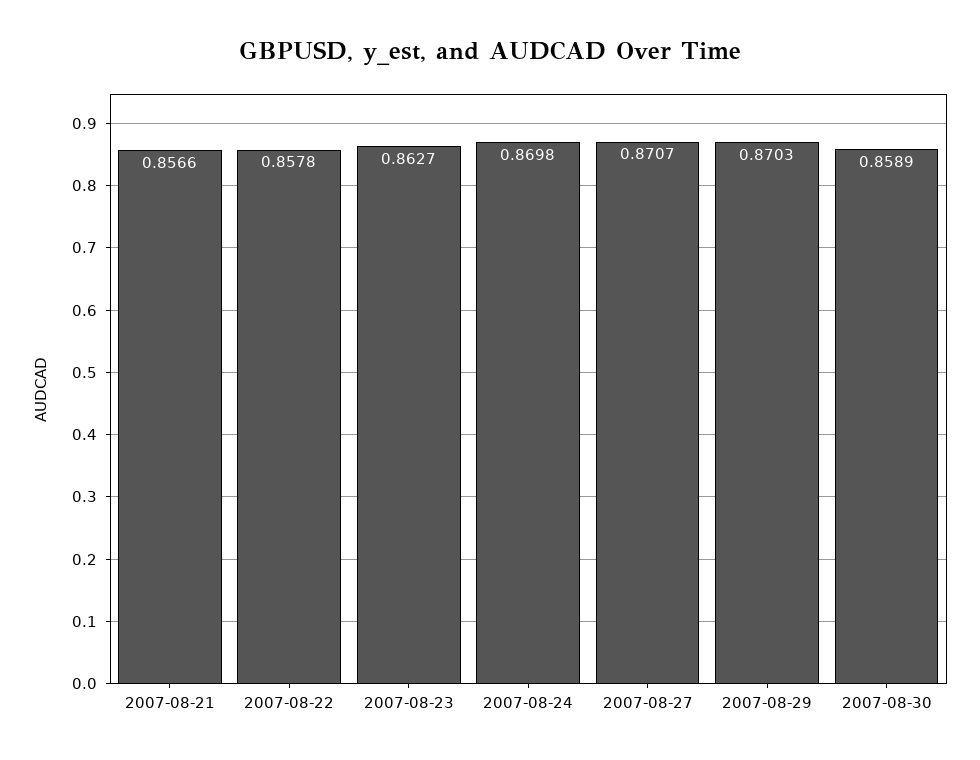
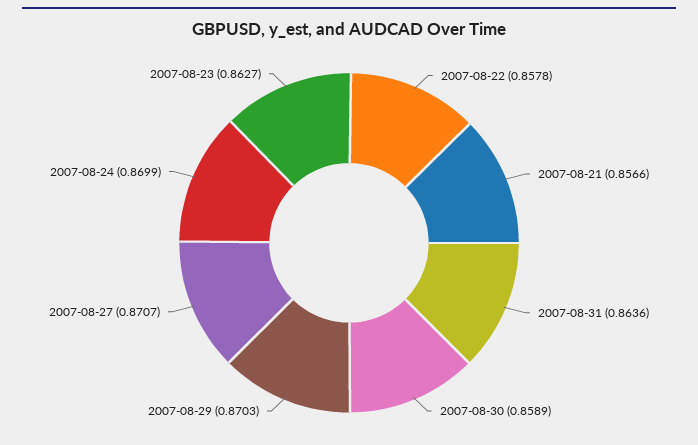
2007-08-24: 0.8698 -> 0.8699
2007-08-31: none -> 0.8636

